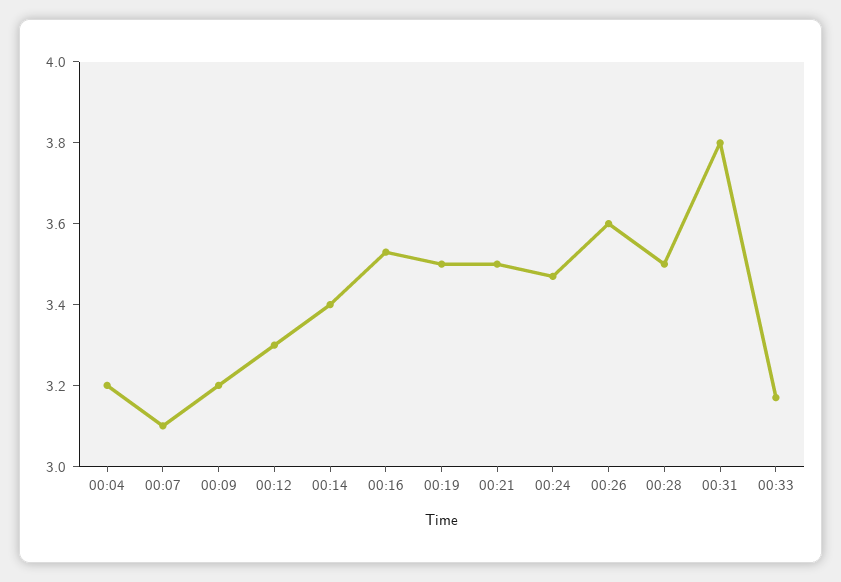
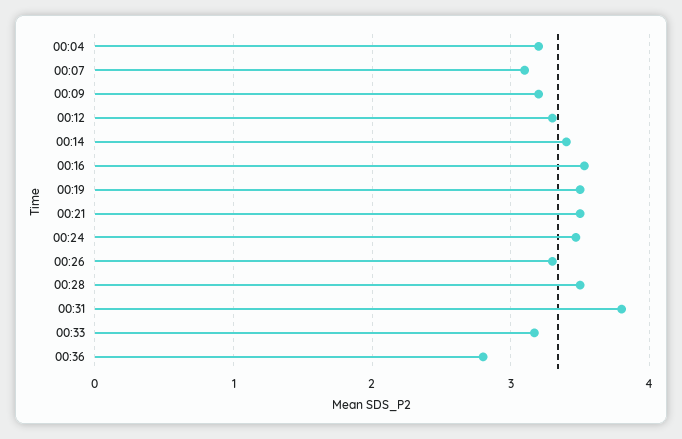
00:26: 3.6 -> 3.3
00:36: none -> 2.8

